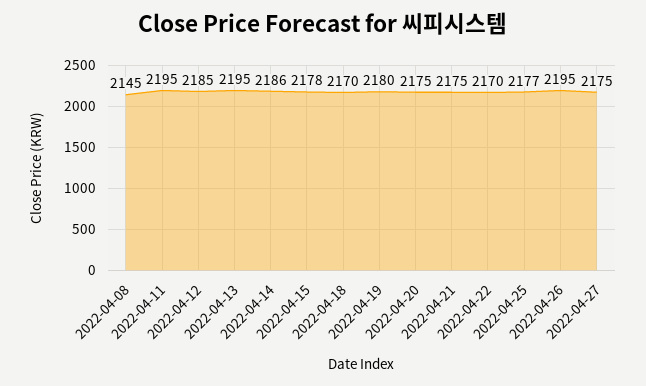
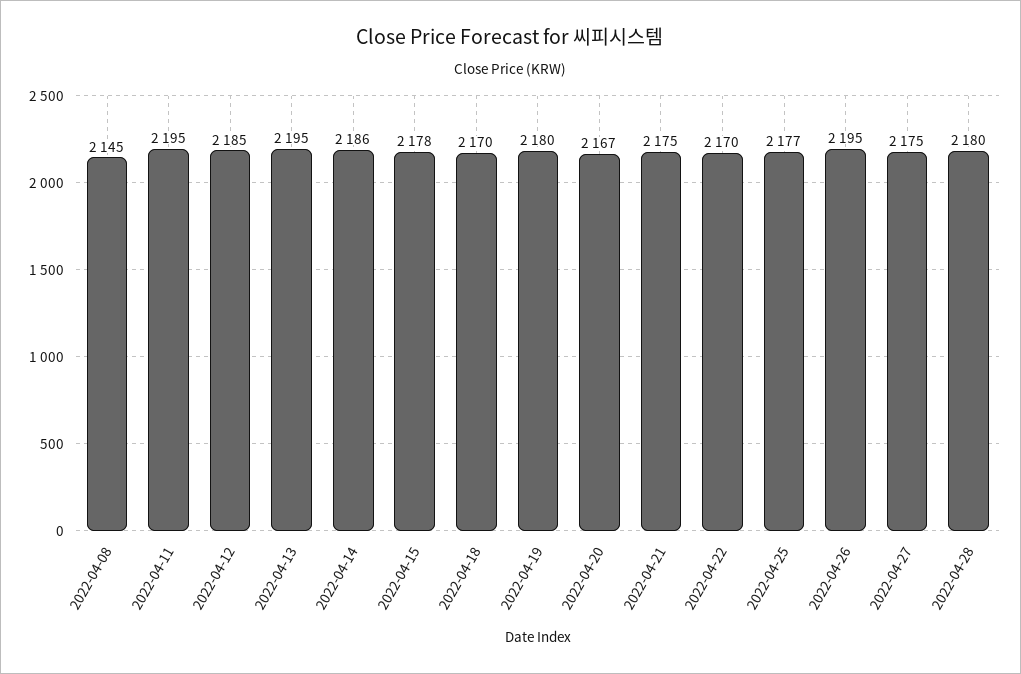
2022-04-20: 2175 -> 2167
2022-04-28: none -> 2180

